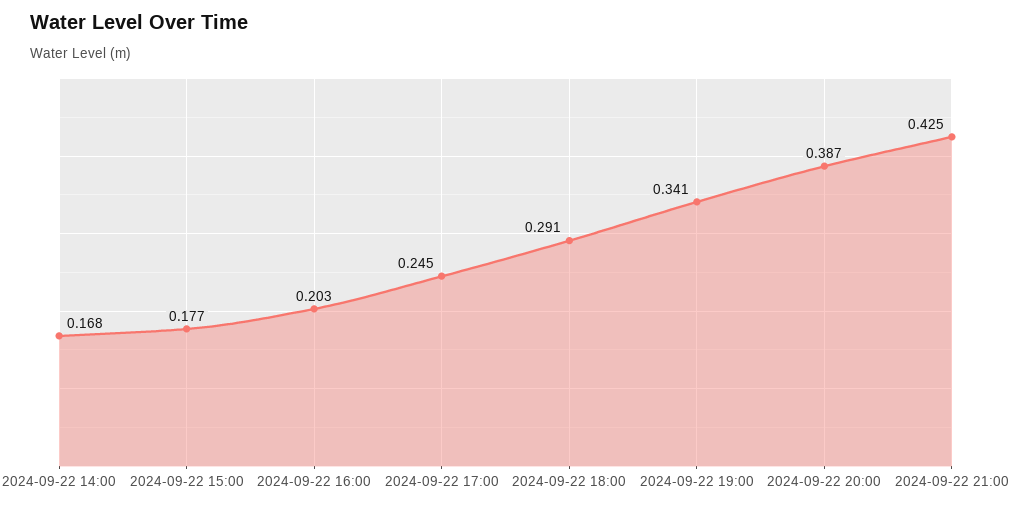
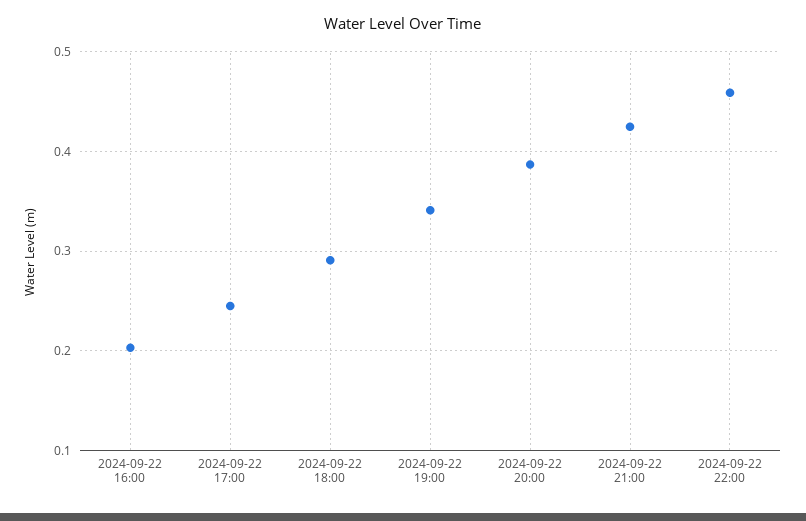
2024-09-22 14:00: 0.168 -> none
2024-09-22 15:00: 0.177 -> none
2024-09-22 22:00: none -> 0.46

